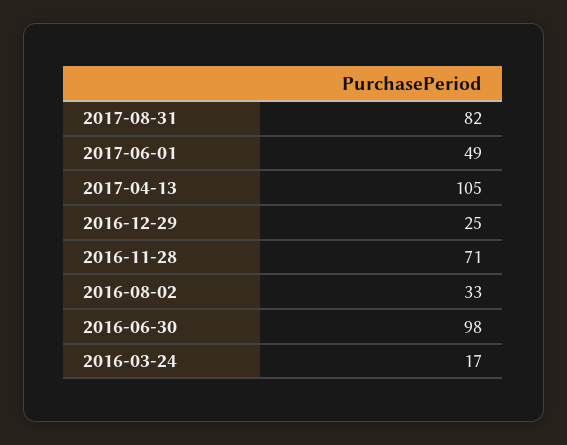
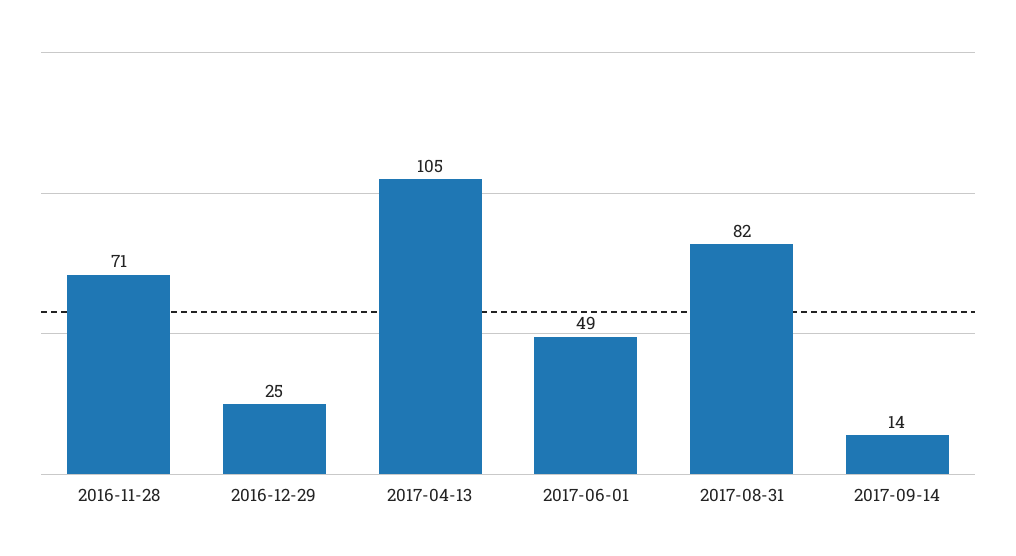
2016-08-02: 33 -> none
2016-06-30: 98 -> none
2016-03-24: 17 -> none
2017-09-14: none -> 14

